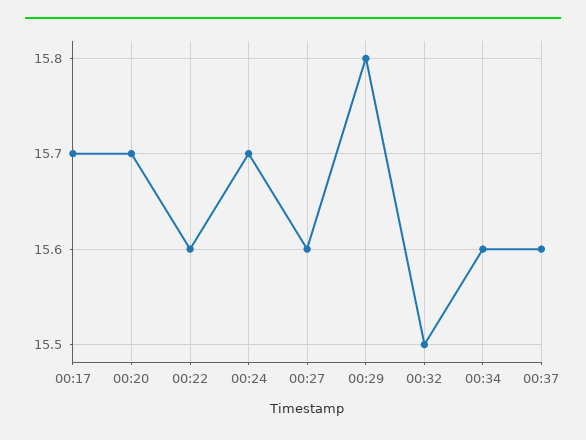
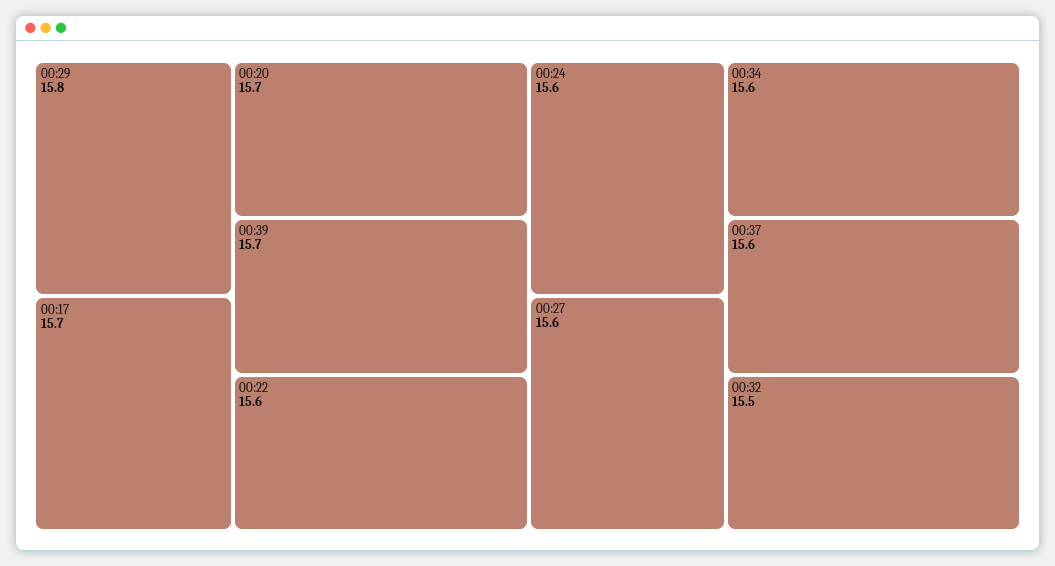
00:24: 15.7 -> 15.6
00:39: none -> 15.7

